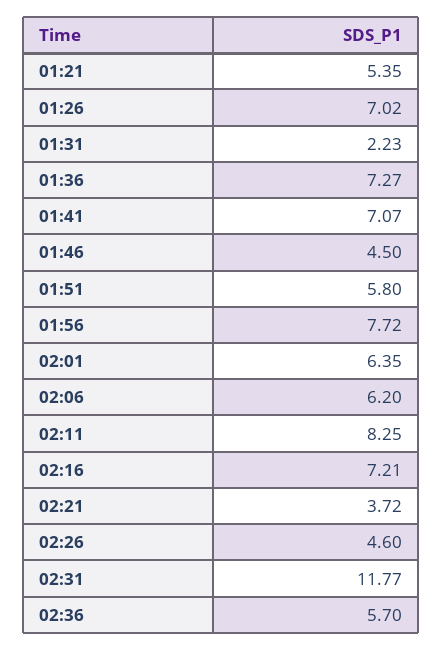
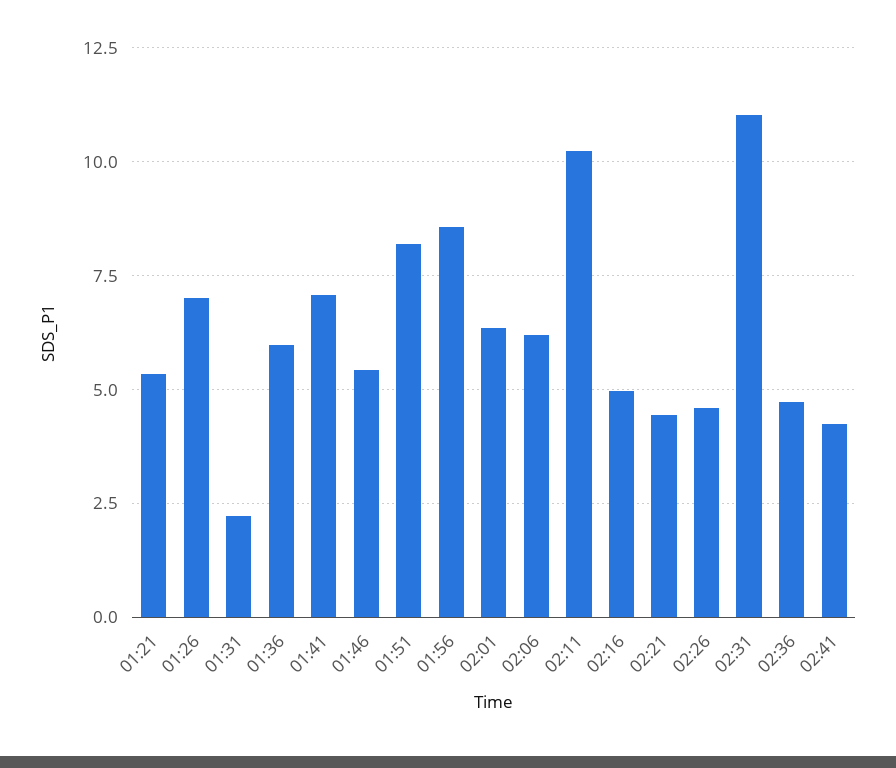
01:36: 7.27 -> 6
01:46: 4.5 -> 5.5
01:51: 5.8 -> 8.25
01:56: 7.72 -> 8.5
02:11: 8.25 -> 10.25
02:16: 7.21 -> 5
02:21: 3.72 -> 4.5
02:31: 11.77 -> 11
02:36: 5.7 -> 4.75
02:41: none -> 4.25

